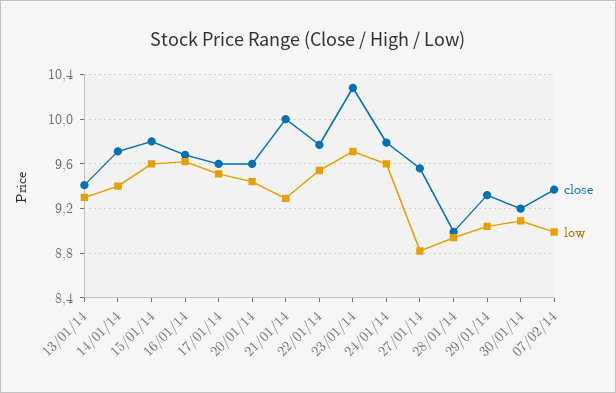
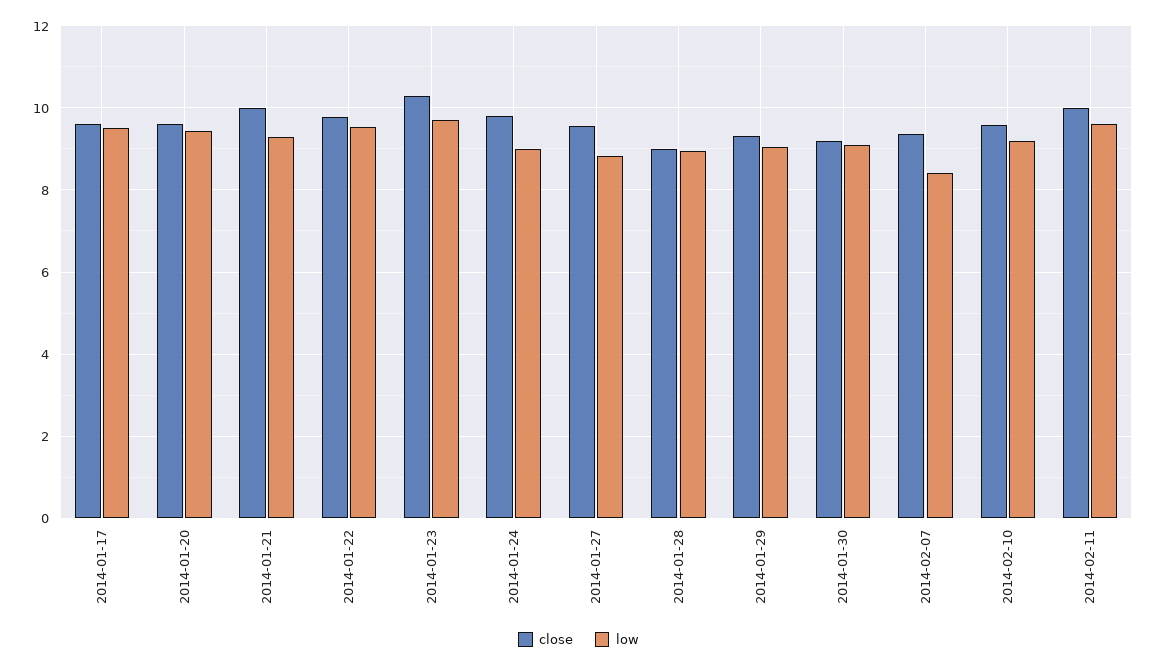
close, 13/01/14: 9.4 -> none
low, 13/01/14: 9.3 -> none
close, 14/01/14: 9.7 -> none
low, 14/01/14: 9.4 -> none
close, 15/01/14: 9.8 -> none
low, 15/01/14: 9.6 -> none
close, 16/01/14: 9.7 -> none
low, 16/01/14: 9.6 -> none
low, 24/01/14: 9.6 -> 9
low, 07/02/14: 9 -> 8.4
close, 2014-02-10: none -> 9.6
low, 2014-02-10: none -> 9.2
close, 2014-02-11: none -> 10
low, 2014-02-11: none -> 9.6

